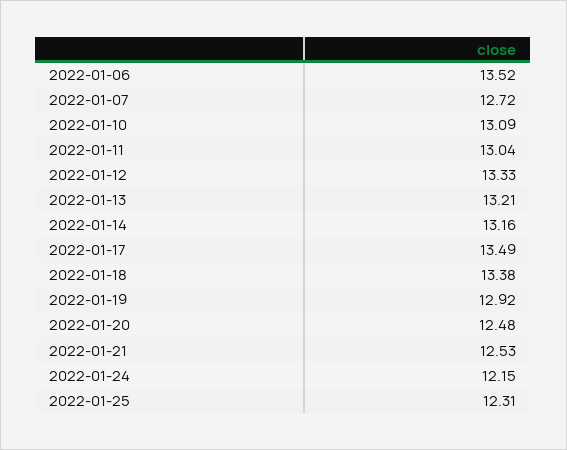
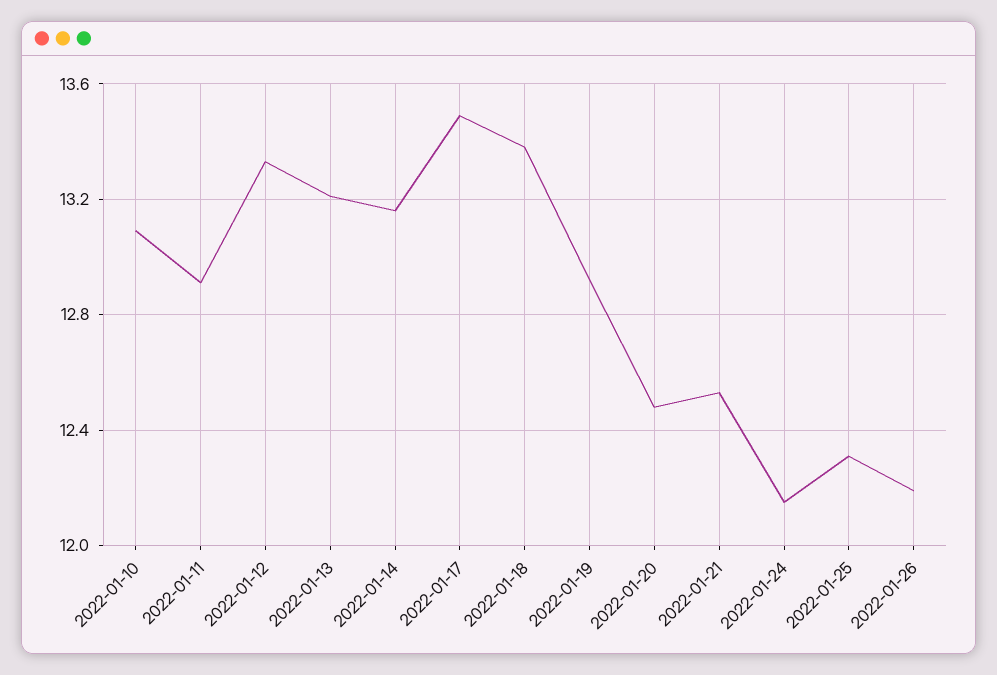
2022-01-06: 13.52 -> none
2022-01-07: 12.72 -> none
2022-01-11: 13.04 -> 12.9
2022-01-26: none -> 12.2

